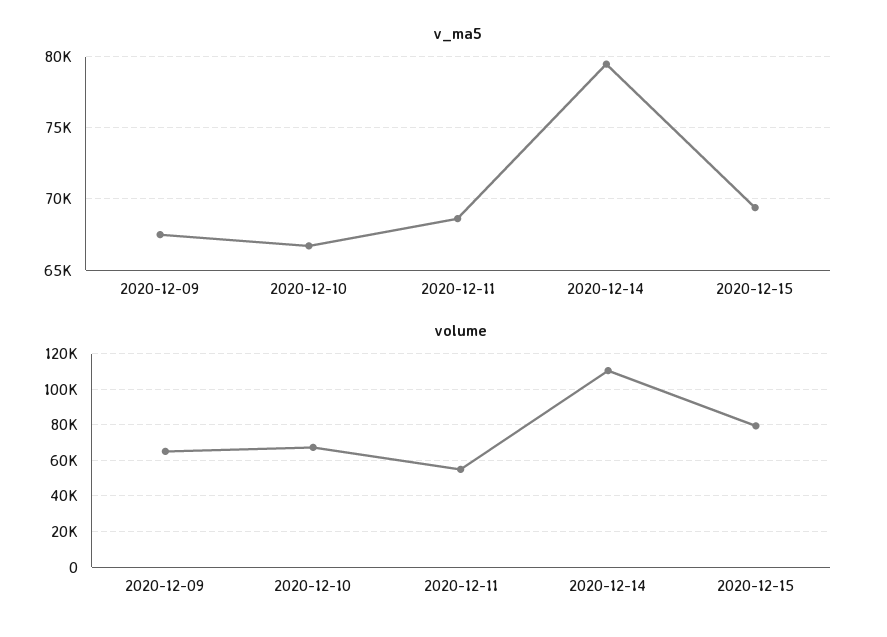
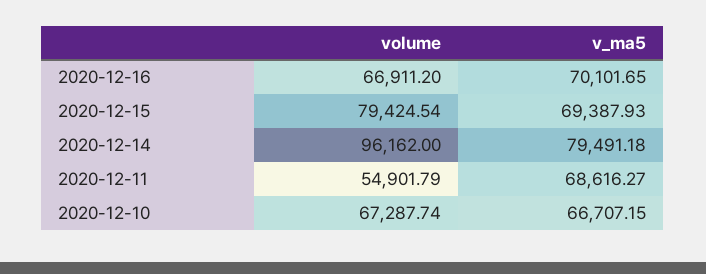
v_ma5, 2020-12-09: 67500 -> none
volume, 2020-12-09: 65000 -> none
volume, 2020-12-14: 110000 -> 96162
volume, 2020-12-16: none -> 66911.2
v_ma5, 2020-12-16: none -> 70101.65

